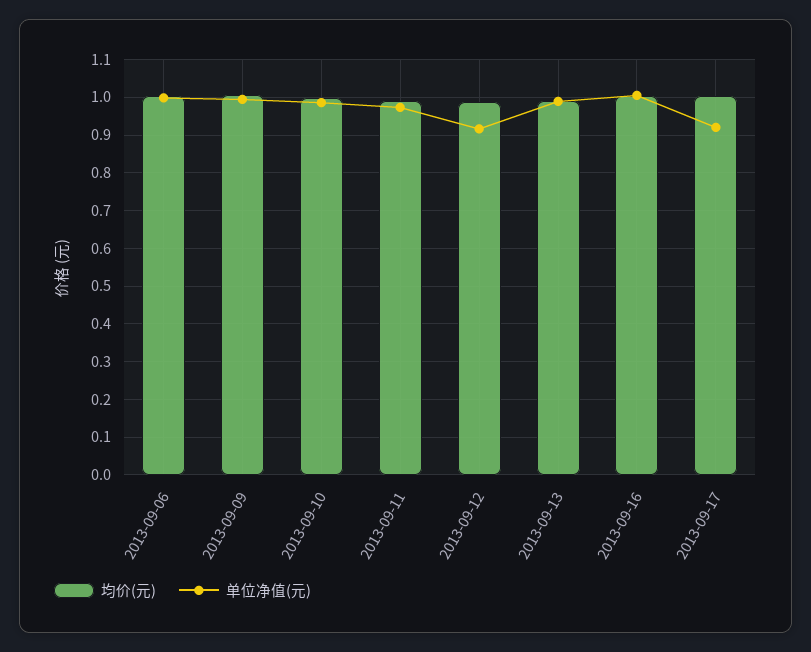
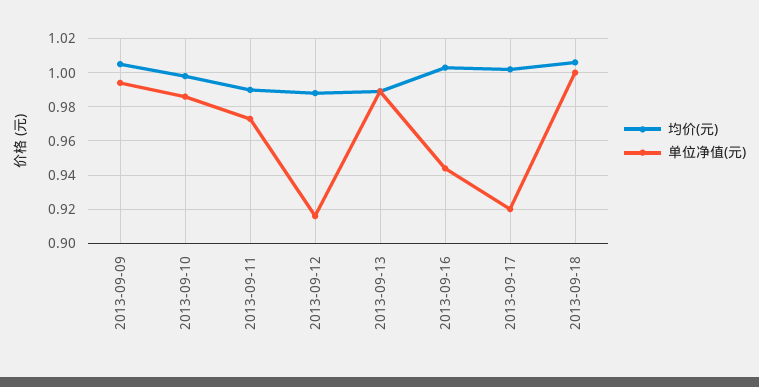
均价(元), 2013-09-06: 1 -> none
单位净值(元), 2013-09-06: 1 -> none
单位净值(元), 2013-09-16: 1 -> 0.945
均价(元), 2013-09-18: none -> 1.005
单位净值(元), 2013-09-18: none -> 1

